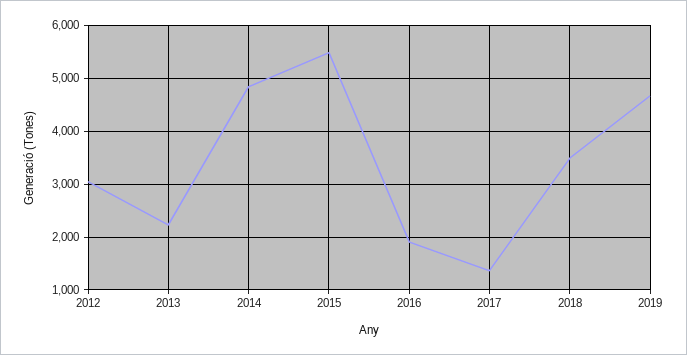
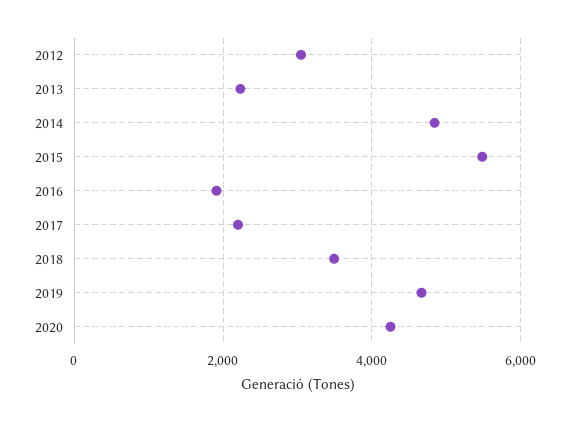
2017: 1400 -> 2200
2020: none -> 4200

